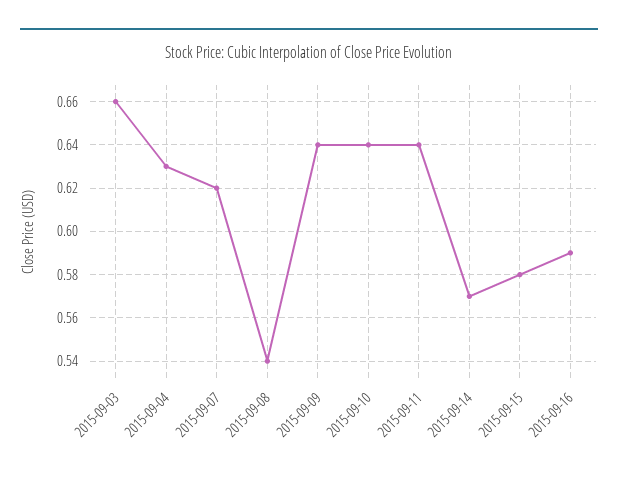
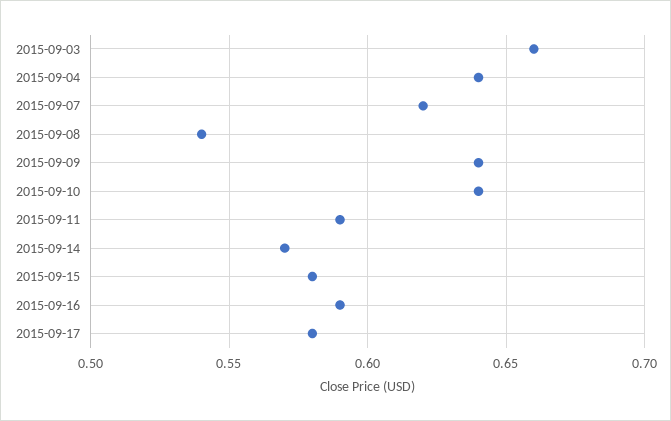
2015-09-04: 0.63 -> 0.64
2015-09-11: 0.64 -> 0.59
2015-09-17: none -> 0.58

